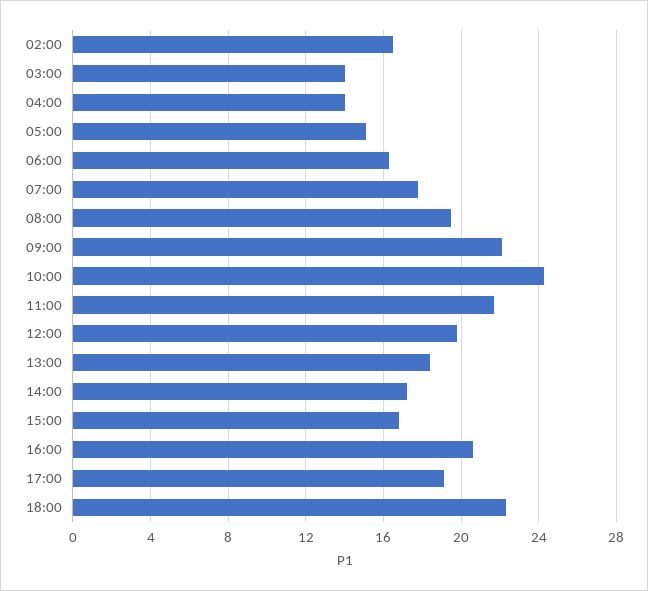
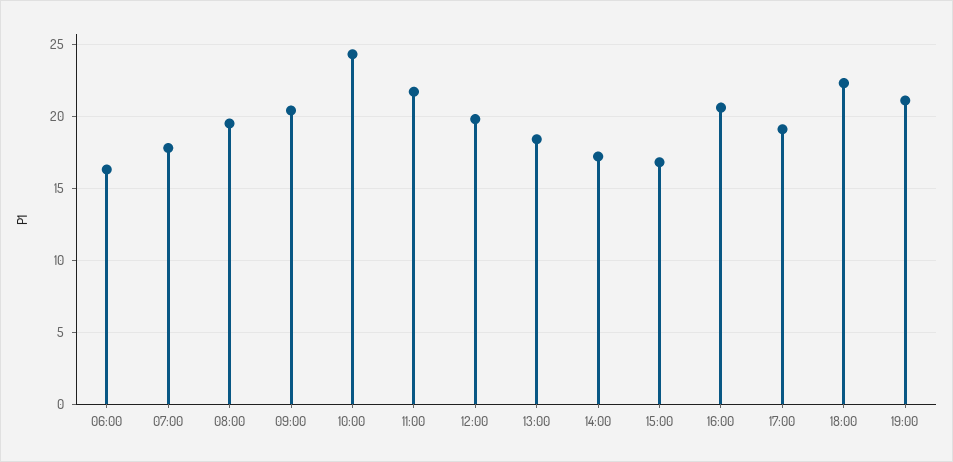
02:00: 16.5 -> none
03:00: 14 -> none
04:00: 14 -> none
05:00: 15 -> none
09:00: 22 -> 20.5
19:00: none -> 21

